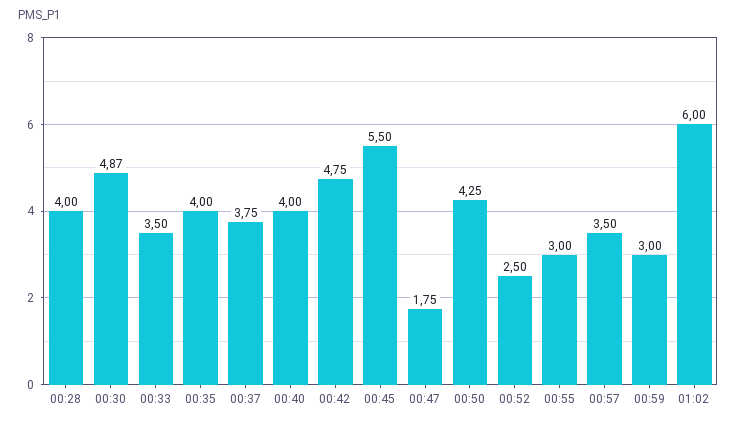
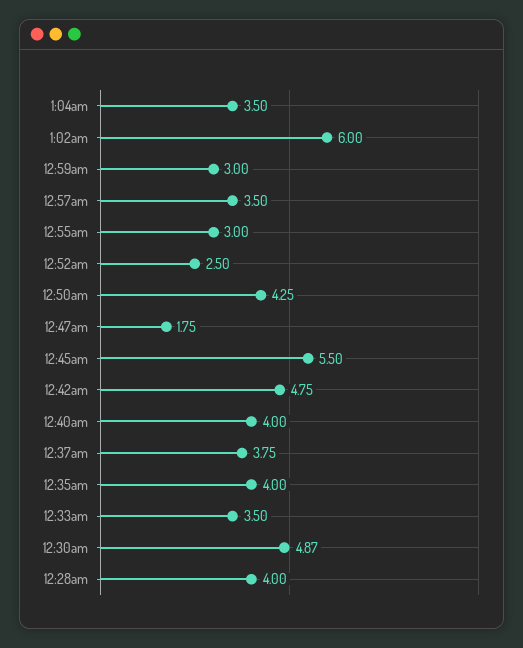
1:04am: none -> 3.5

